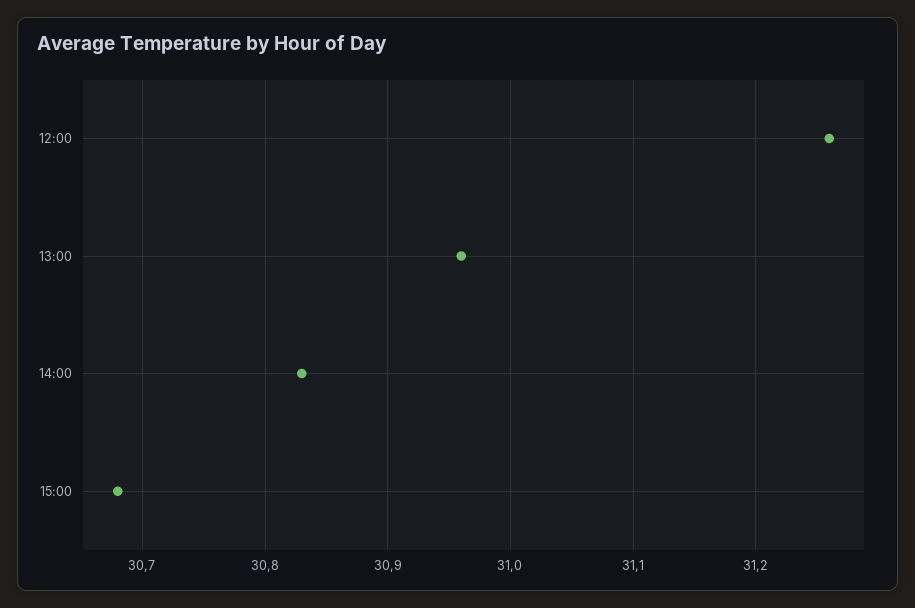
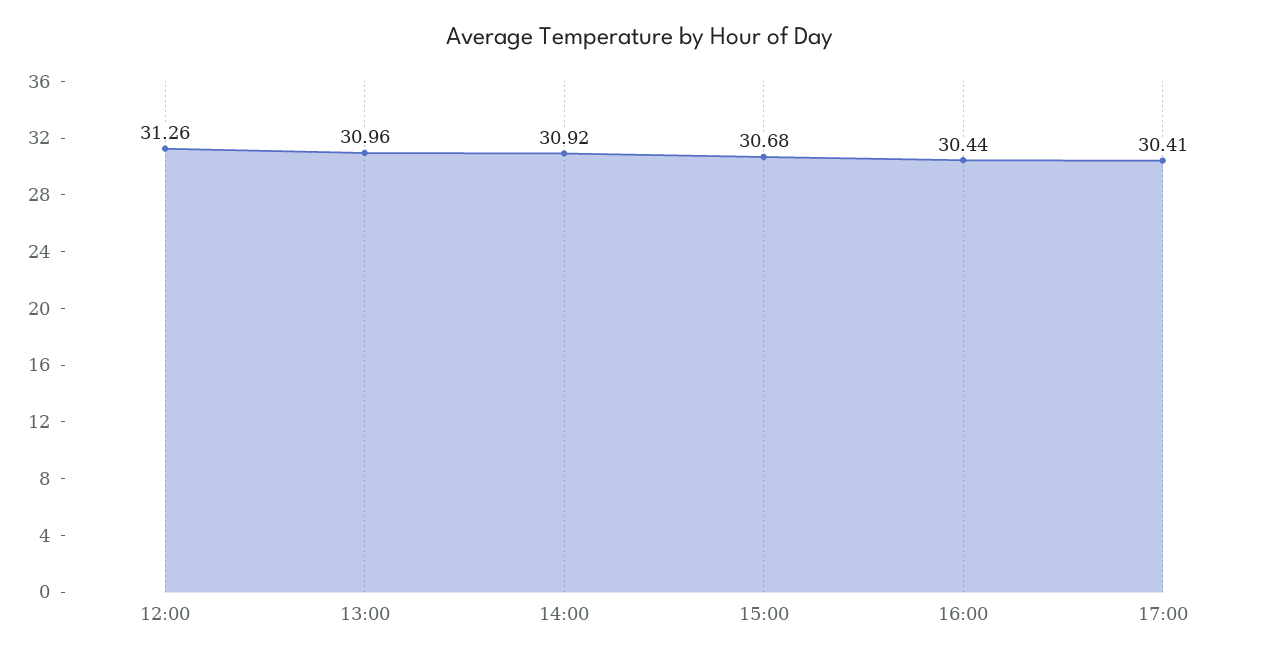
14:00: 30.83 -> 30.92
16:00: none -> 30.44
17:00: none -> 30.41

